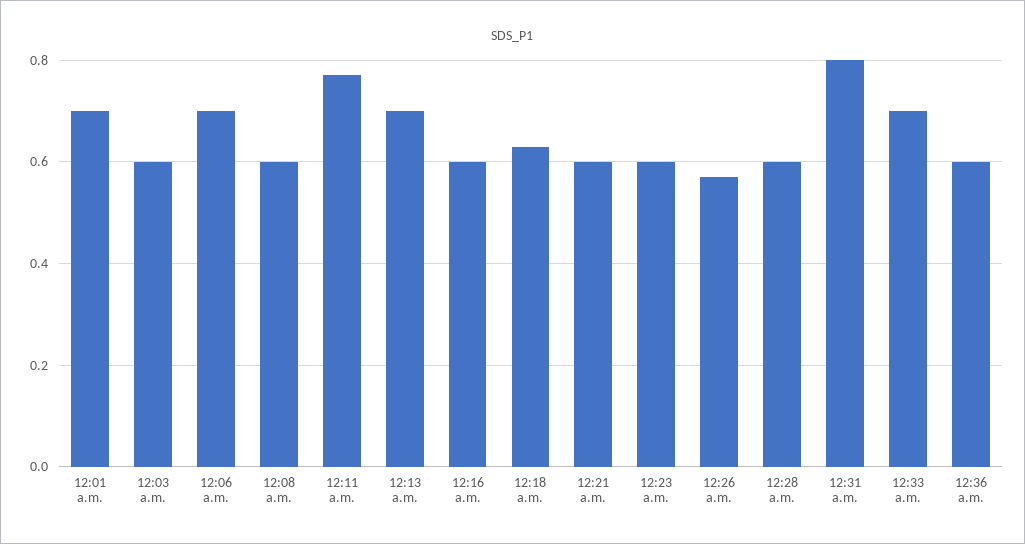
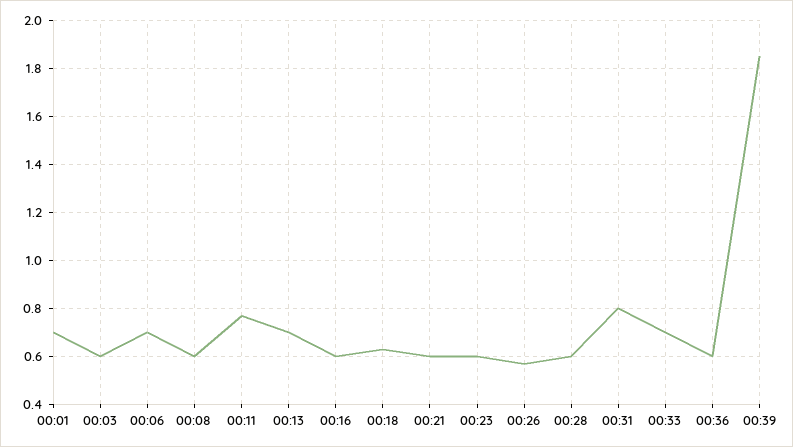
00:39: none -> 1.85

